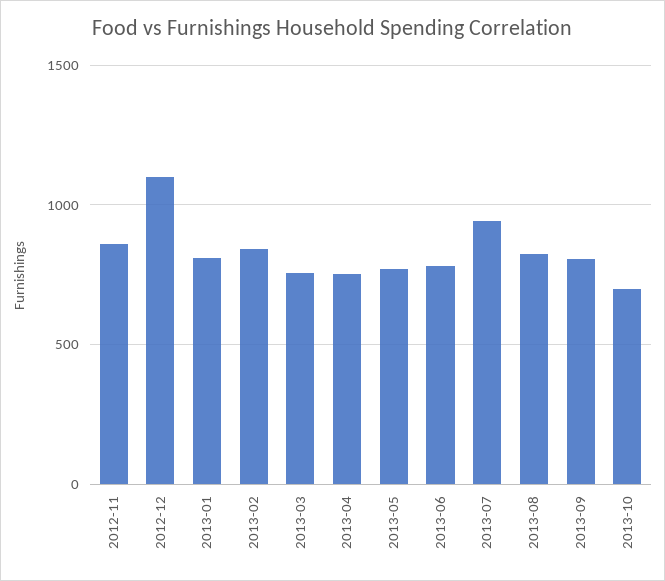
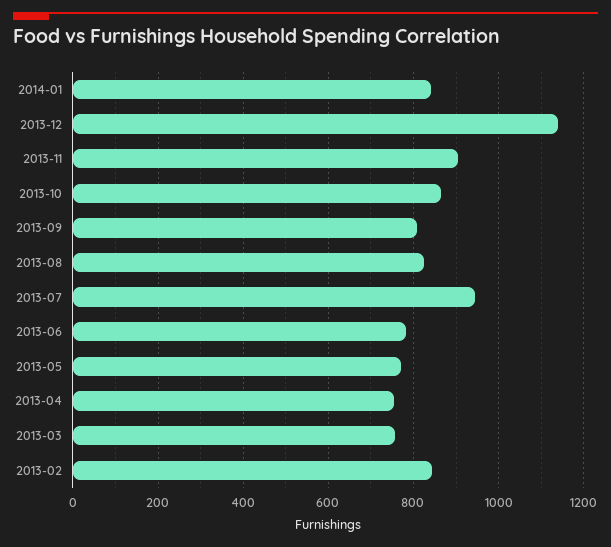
2012-11: 850 -> none
2012-12: 1100 -> none
2013-01: 800 -> none
2013-10: 700 -> 860
2014-01: none -> 840
2013-12: none -> 1140
2013-11: none -> 900

